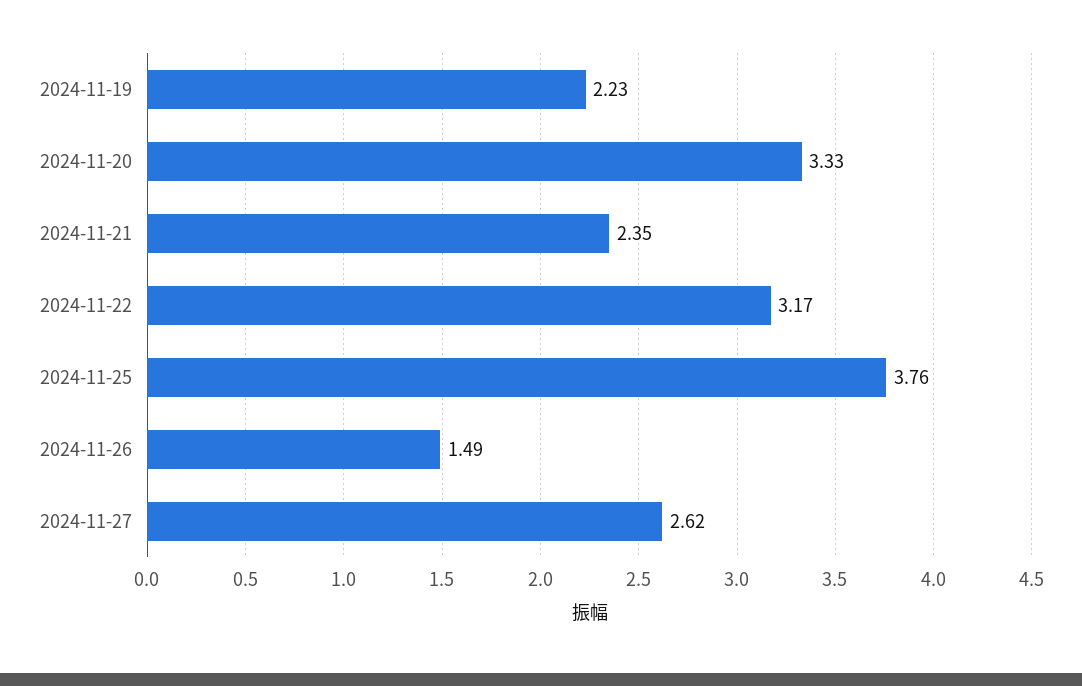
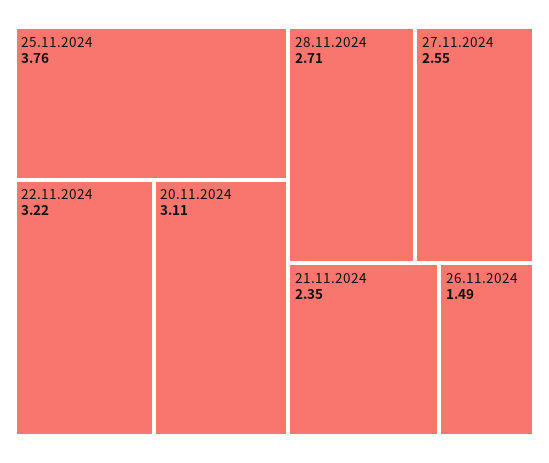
2024-11-19: 2.23 -> none
2024-11-20: 3.33 -> 3.11
2024-11-22: 3.17 -> 3.22
2024-11-27: 2.62 -> 2.55
28.11.2024: none -> 2.71

